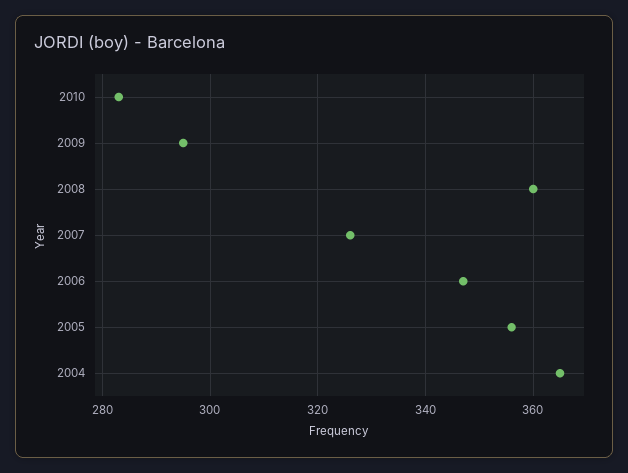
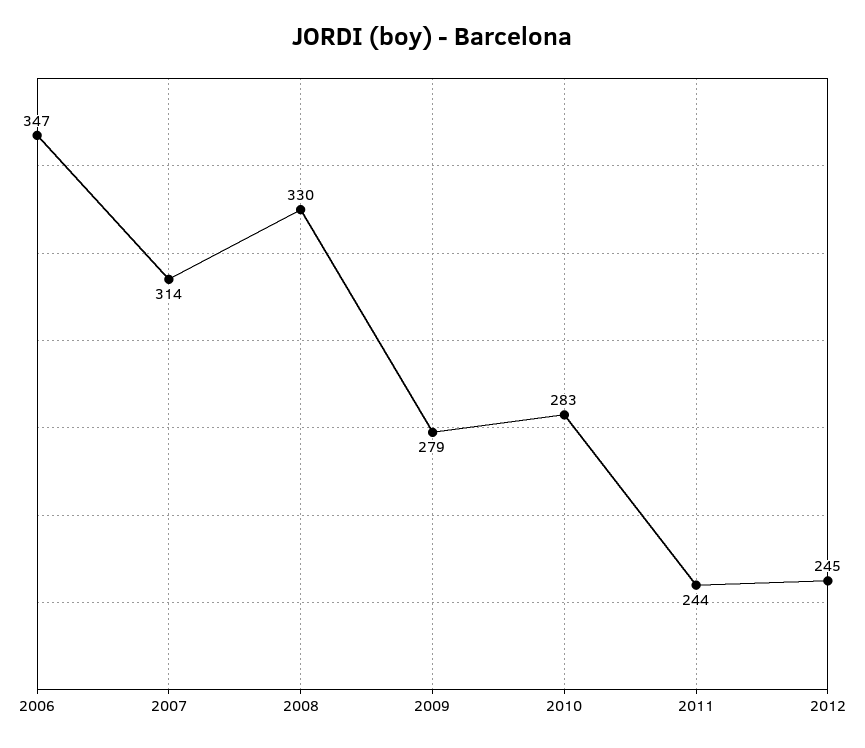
2009: 295 -> 279
2008: 360 -> 330
2007: 325 -> 314
2005: 355 -> none
2004: 365 -> none
2011: none -> 244
2012: none -> 245

